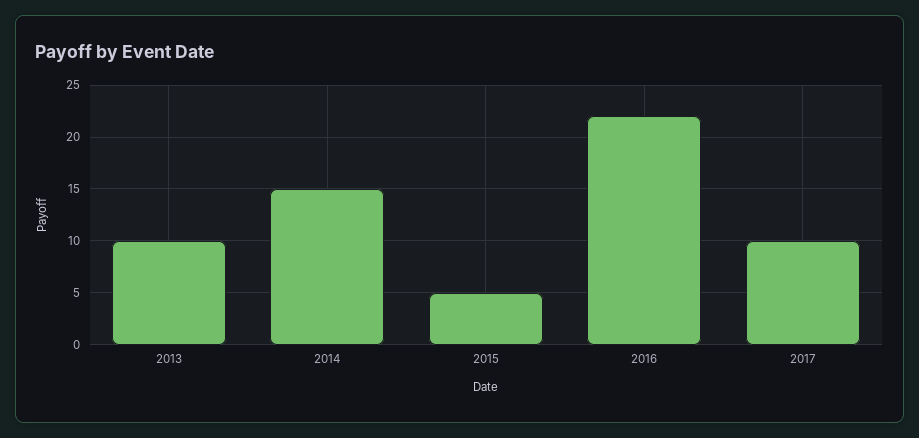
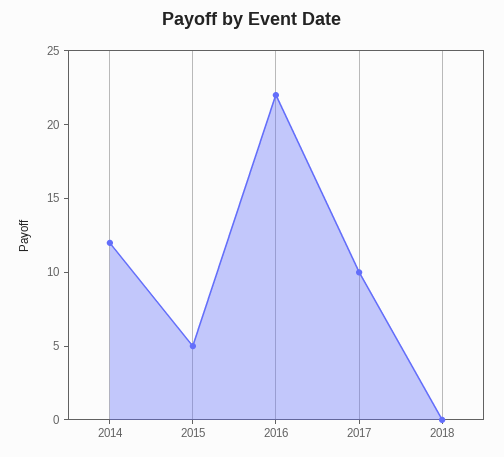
2013: 10 -> none
2014: 15 -> 12
2018: none -> 0

